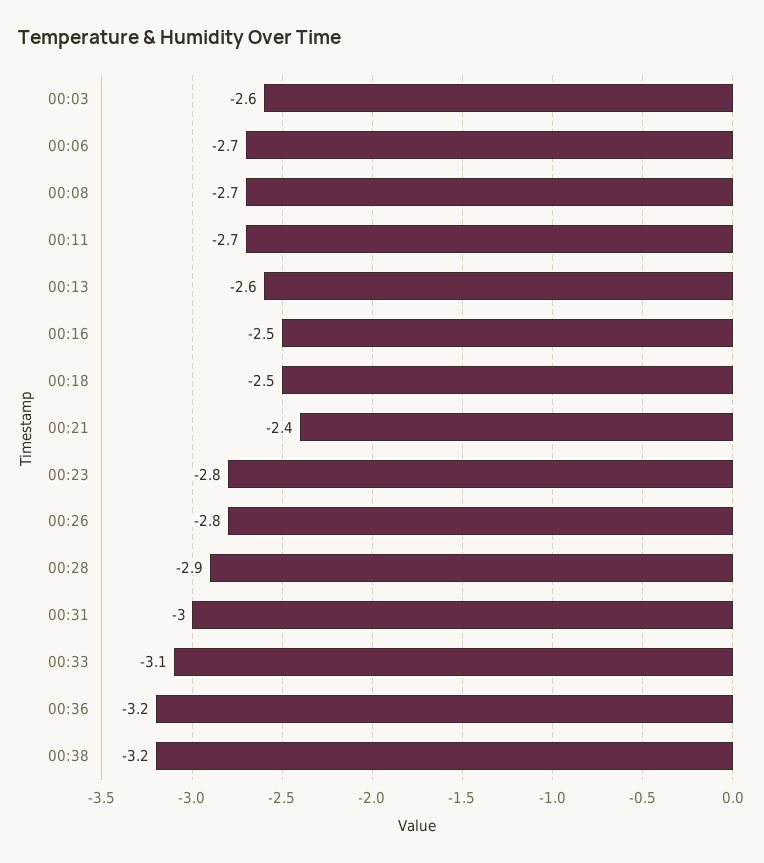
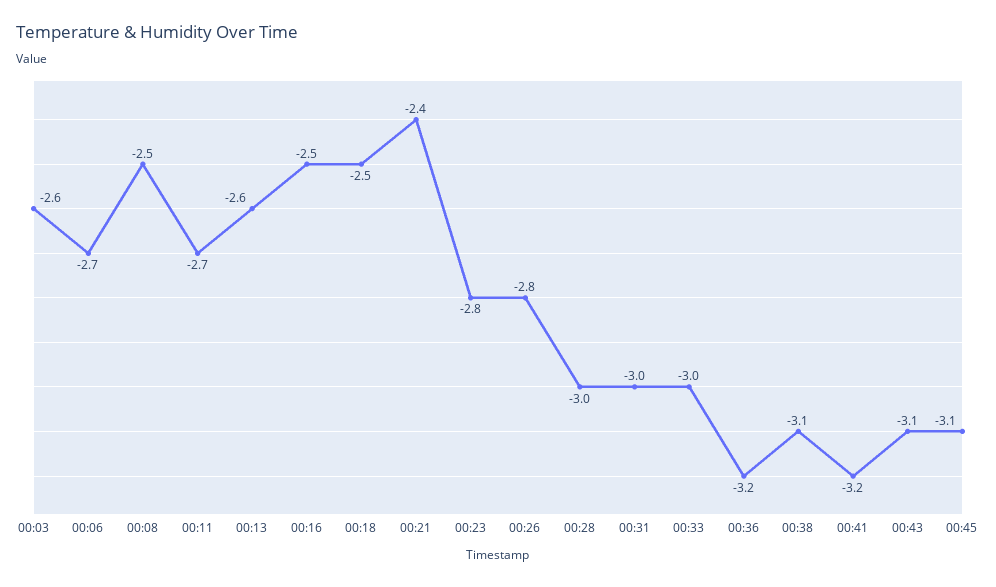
00:08: -2.7 -> -2.5
00:28: -2.9 -> -3
00:33: -3.1 -> -3
00:38: -3.2 -> -3.1
00:41: none -> -3.2
00:43: none -> -3.1
00:45: none -> -3.1

